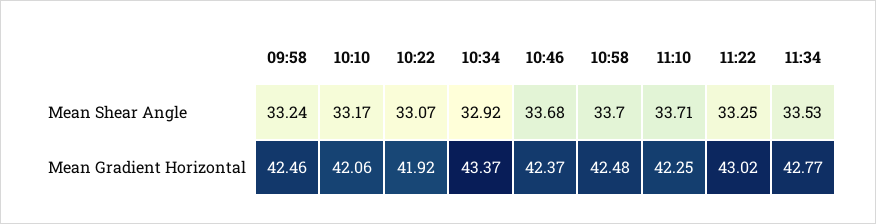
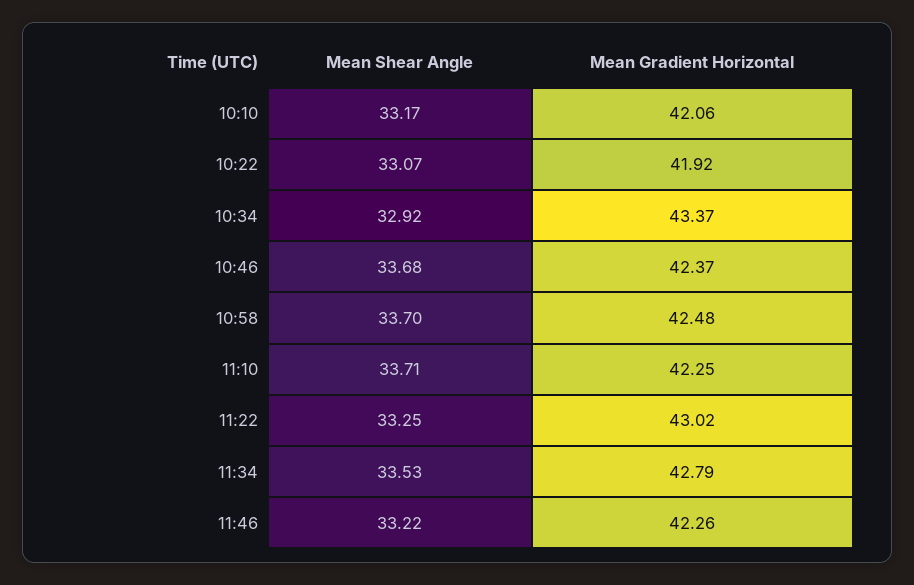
09:58, Mean Shear Angle: 33.24 -> none
09:58, Mean Gradient Horizontal: 42.46 -> none
11:34, Mean Gradient Horizontal: 42.77 -> 42.79
11:46, Mean Shear Angle: none -> 33.22
11:46, Mean Gradient Horizontal: none -> 42.26

